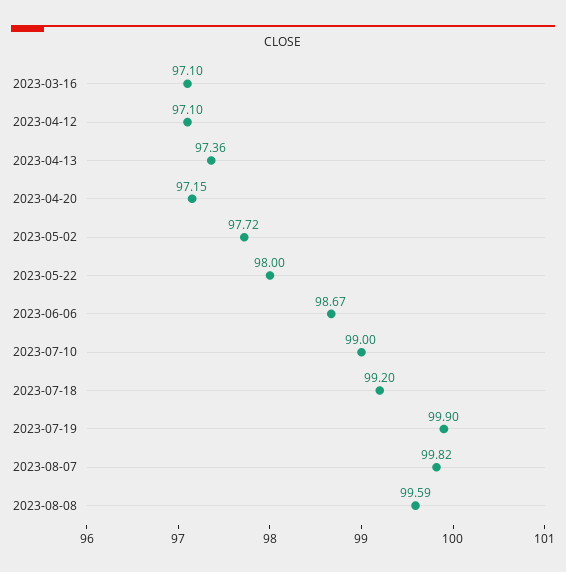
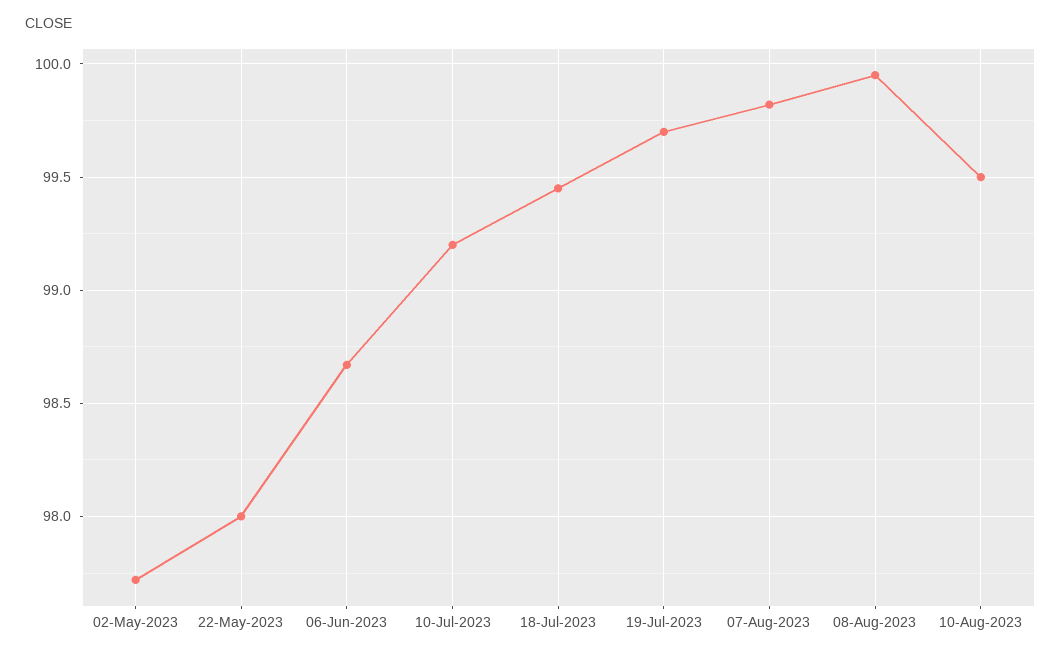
2023-03-16: 97.1 -> none
2023-04-12: 97.1 -> none
2023-04-13: 97.36 -> none
2023-04-20: 97.15 -> none
2023-07-10: 99 -> 99.2
2023-07-18: 99.2 -> 99.45
2023-07-19: 99.9 -> 99.7
2023-08-08: 99.59 -> 99.95
10-Aug-2023: none -> 99.5

